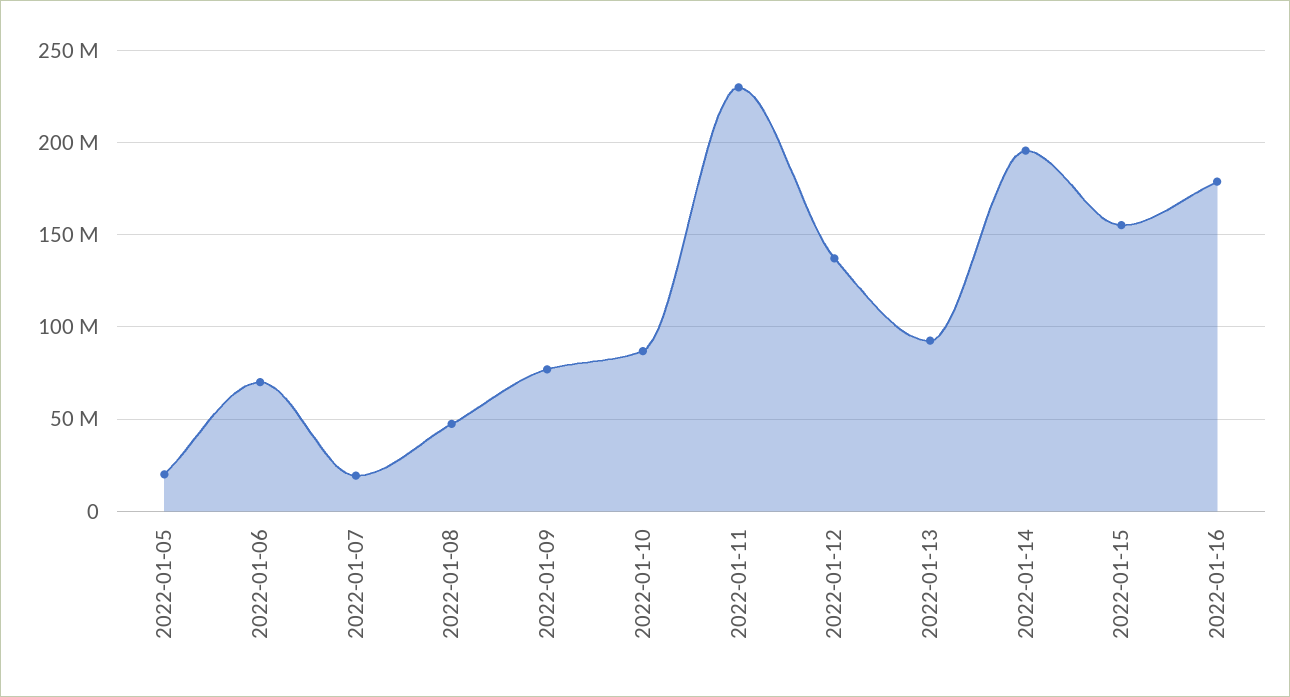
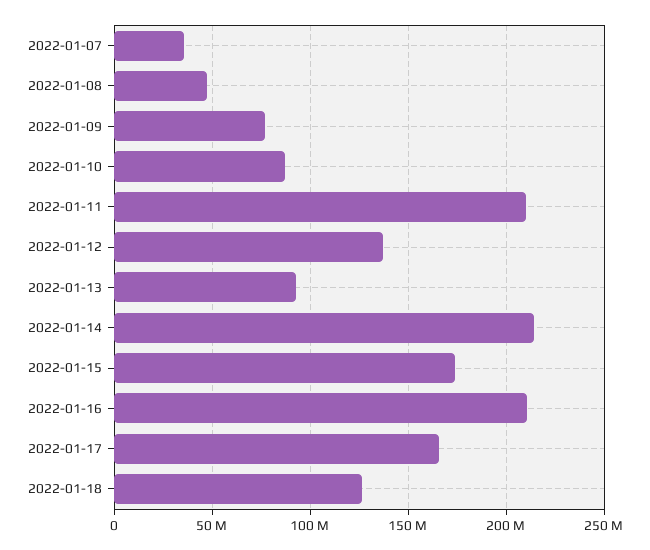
2022-01-05: 20000000 -> none
2022-01-06: 70000000 -> none
2022-01-07: 20000000 -> 35000000
2022-01-11: 230000000 -> 210000000
2022-01-14: 195000000 -> 215000000
2022-01-15: 155000000 -> 175000000
2022-01-16: 180000000 -> 210000000
2022-01-17: none -> 165000000
2022-01-18: none -> 125000000

